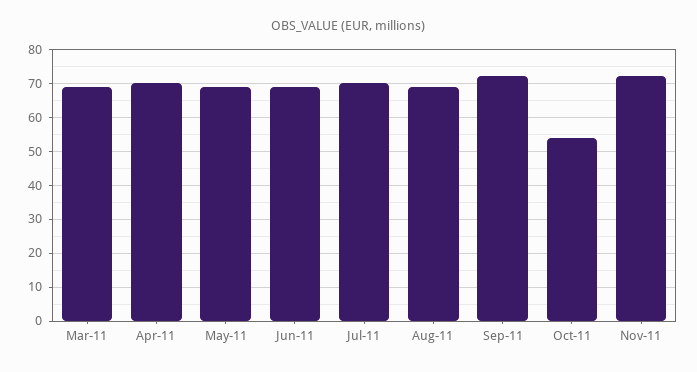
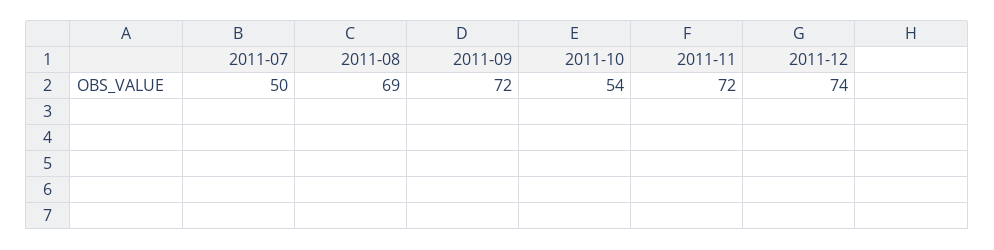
Mar-11: 70 -> none
Apr-11: 70 -> none
May-11: 70 -> none
Jun-11: 70 -> none
Jul-11: 70 -> 50
2011-12: none -> 74

